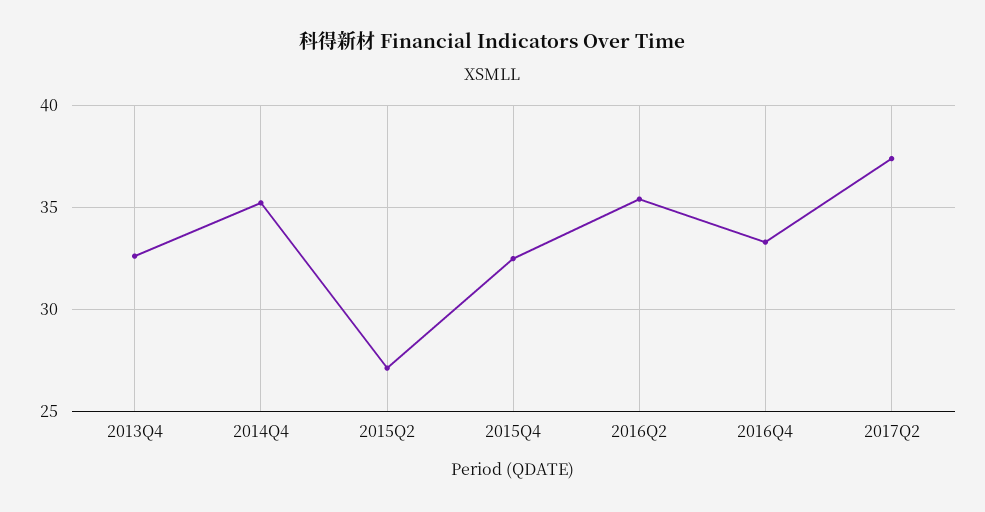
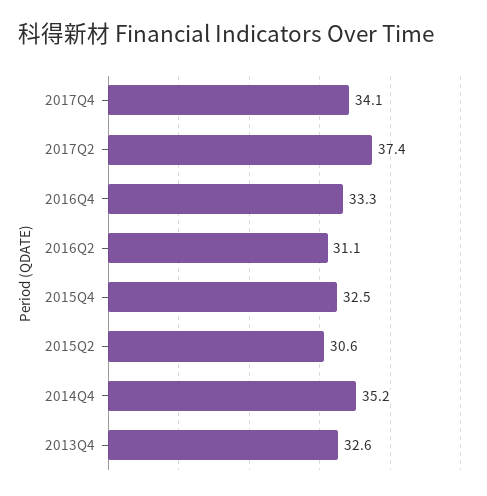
2015Q2: 27 -> 30.6
2016Q2: 35.5 -> 31.1
2017Q4: none -> 34.1

